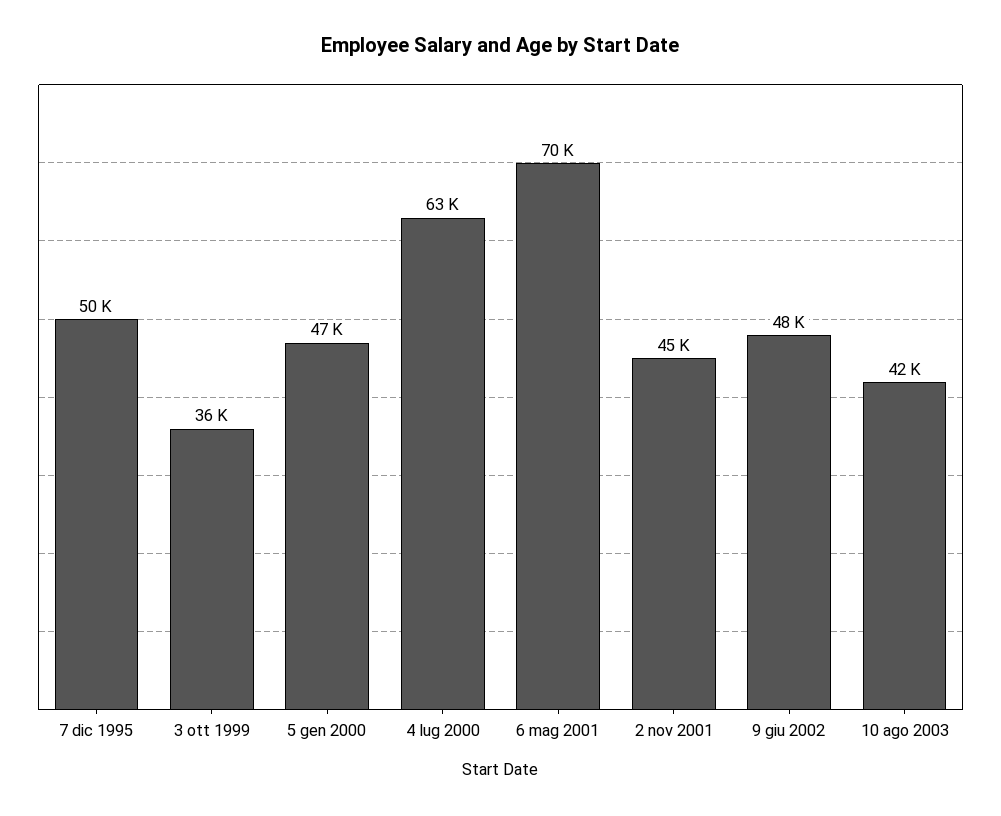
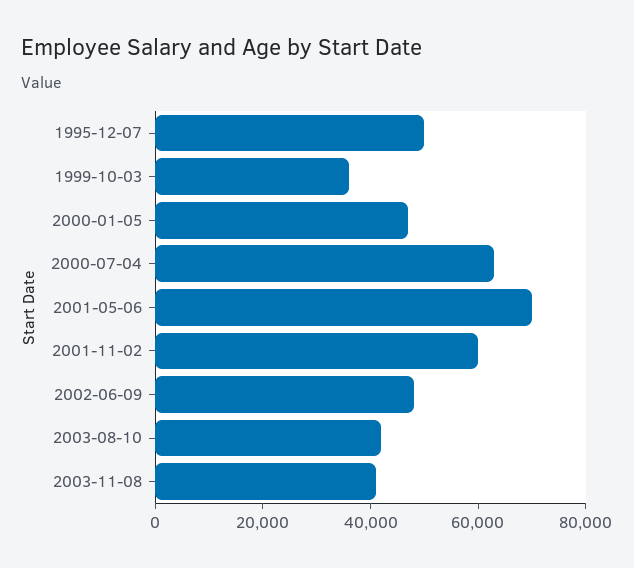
2 nov 2001: 45000 -> 60000
2003-11-08: none -> 40000

